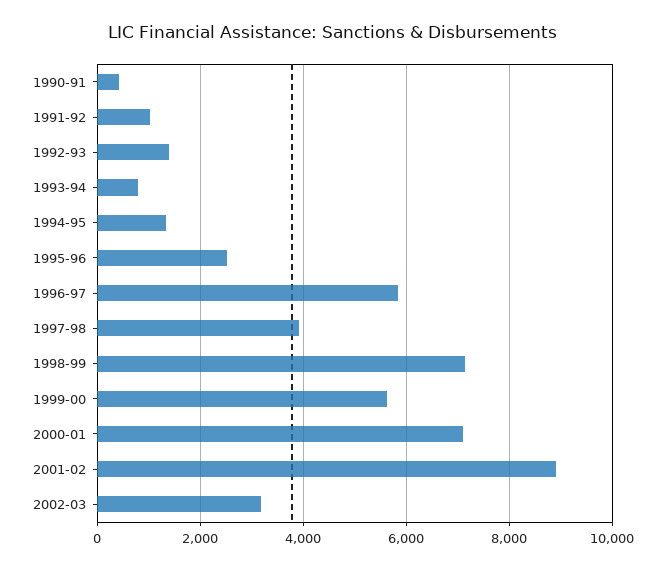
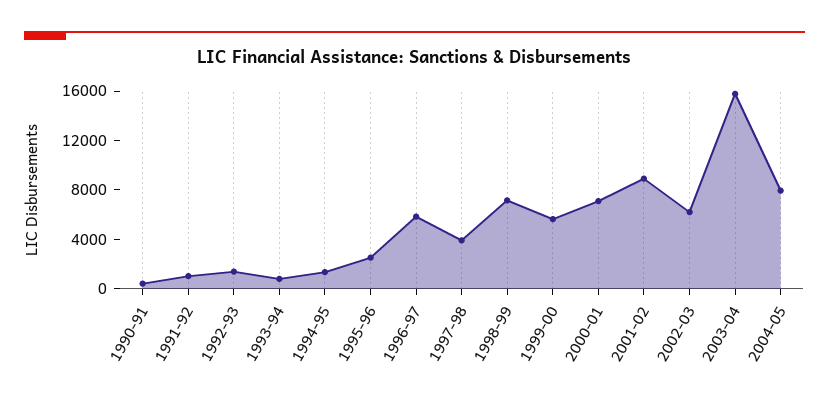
2002-03: 3200 -> 6000
2003-04: none -> 16000
2004-05: none -> 8000

